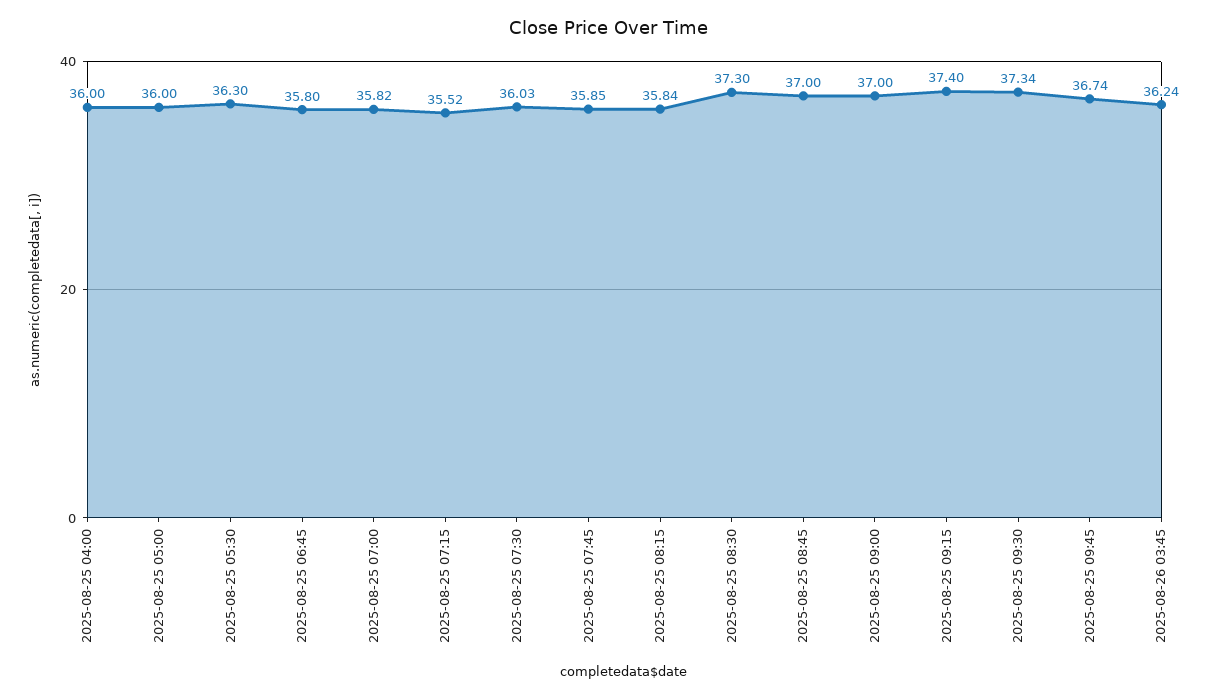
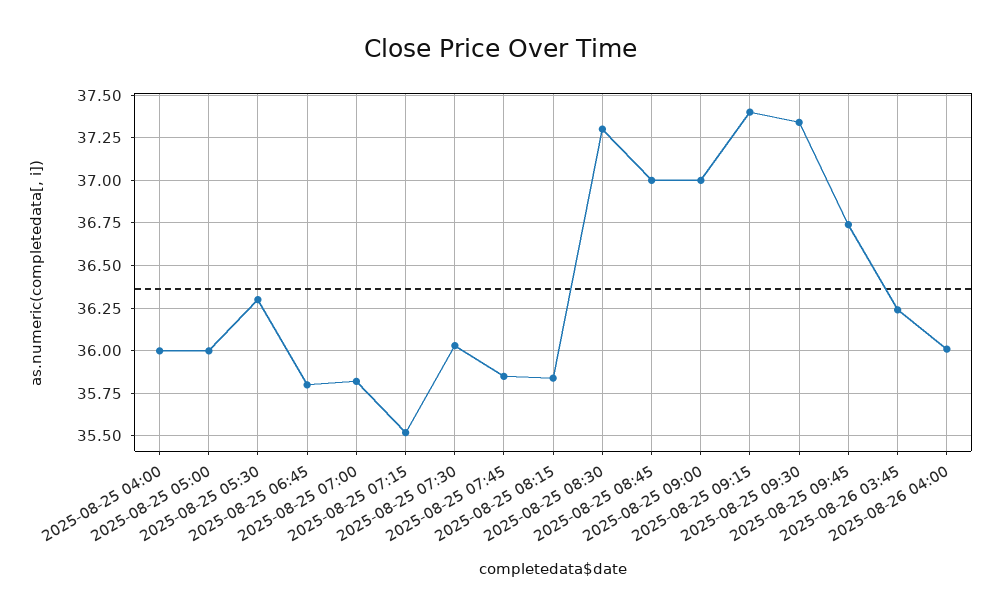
2025-08-26 04:00: none -> 36

